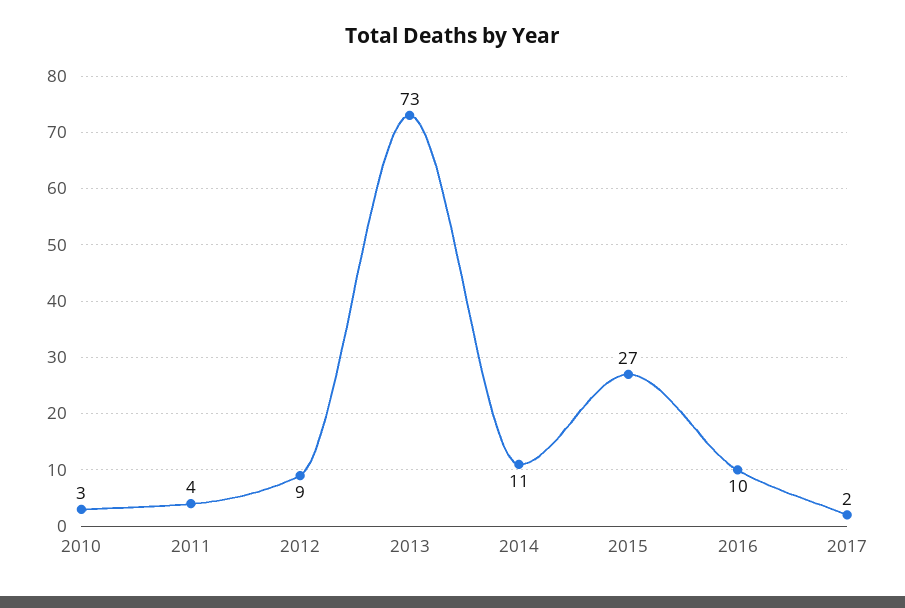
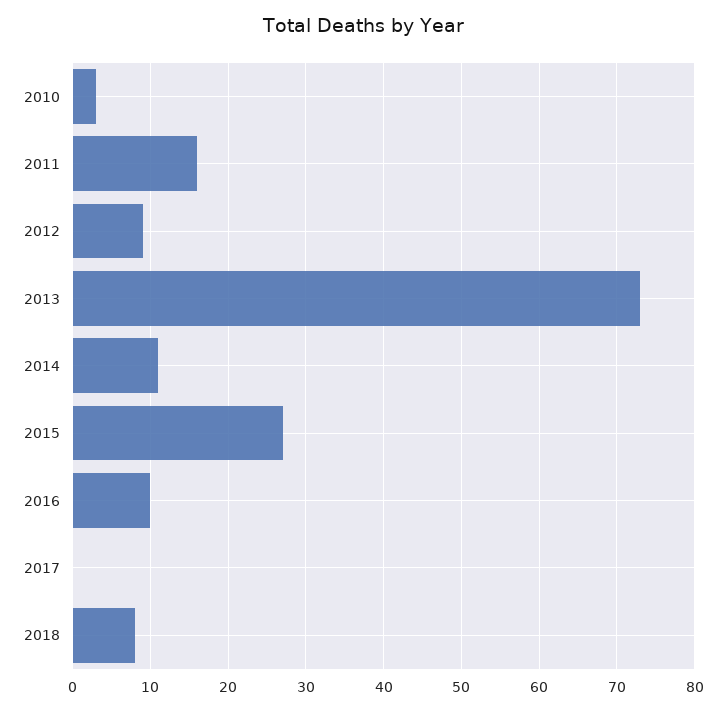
2011: 4 -> 16
2017: 2 -> 0
2018: none -> 8

